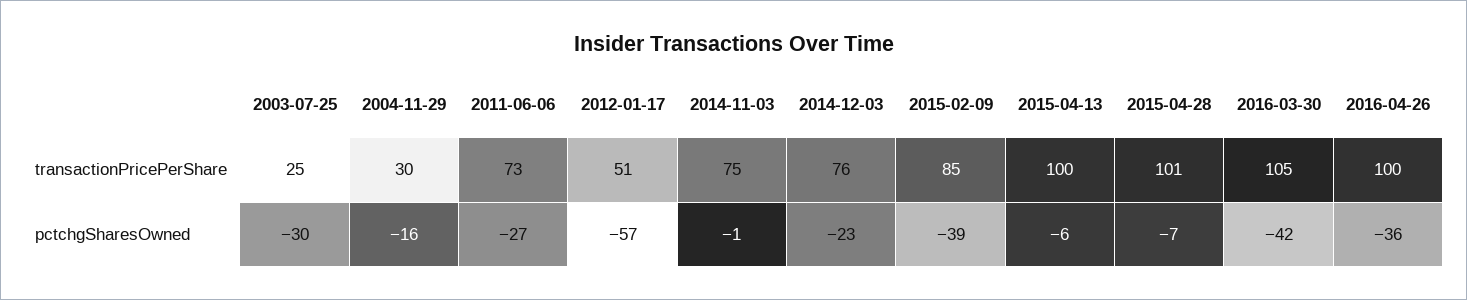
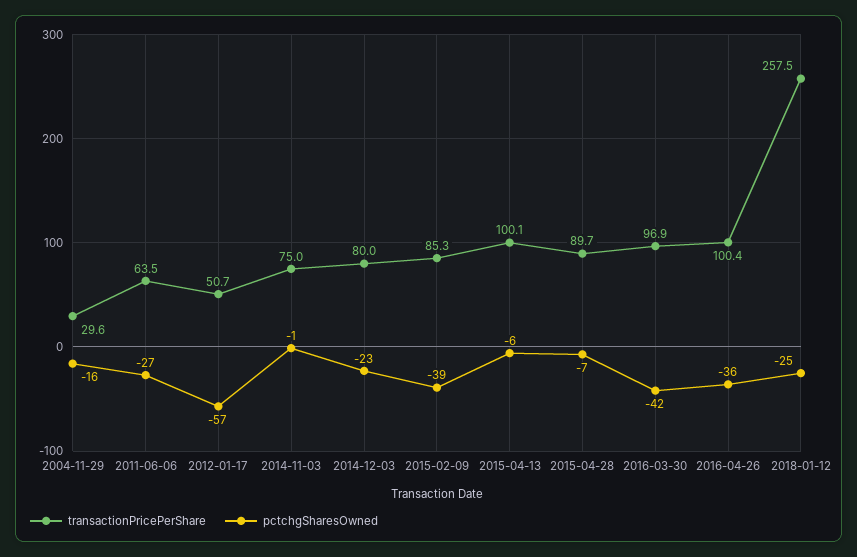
transactionPricePerShare, 2003-07-25: 25 -> none
transactionPricePerShare, 2011-06-06: 73 -> 63.5
transactionPricePerShare, 2014-12-03: 76 -> 80
transactionPricePerShare, 2015-04-28: 101 -> 89.7
transactionPricePerShare, 2016-03-30: 105 -> 96.9
pctchgSharesOwned, 2003-07-25: -30 -> none
transactionPricePerShare, 2018-01-12: none -> 257.5
pctchgSharesOwned, 2018-01-12: none -> -25

